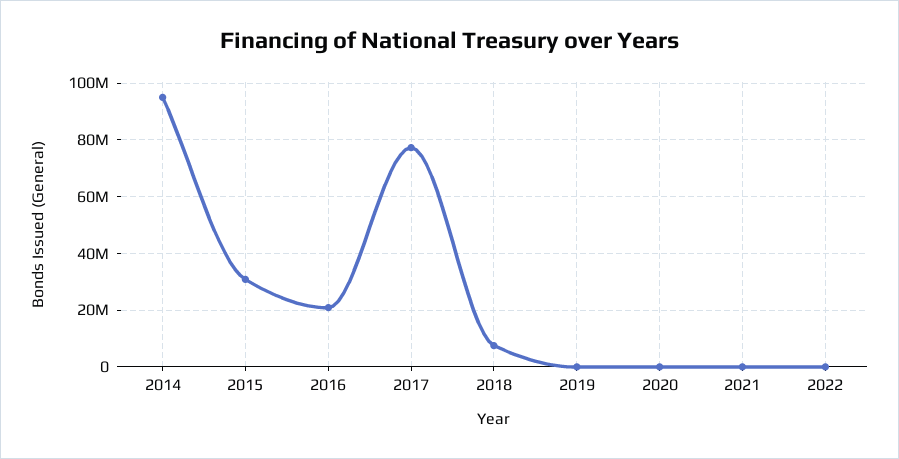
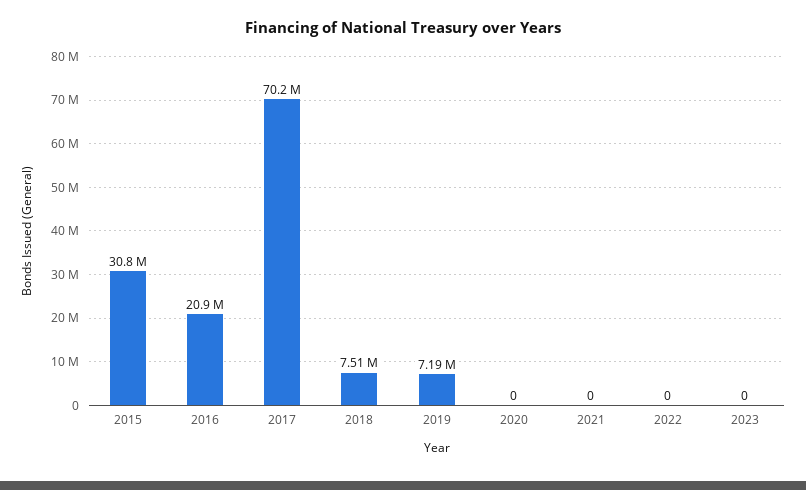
2014: 95000000 -> none
2017: 77500000 -> 70200000
2019: 0 -> 7190000
2023: none -> 0

